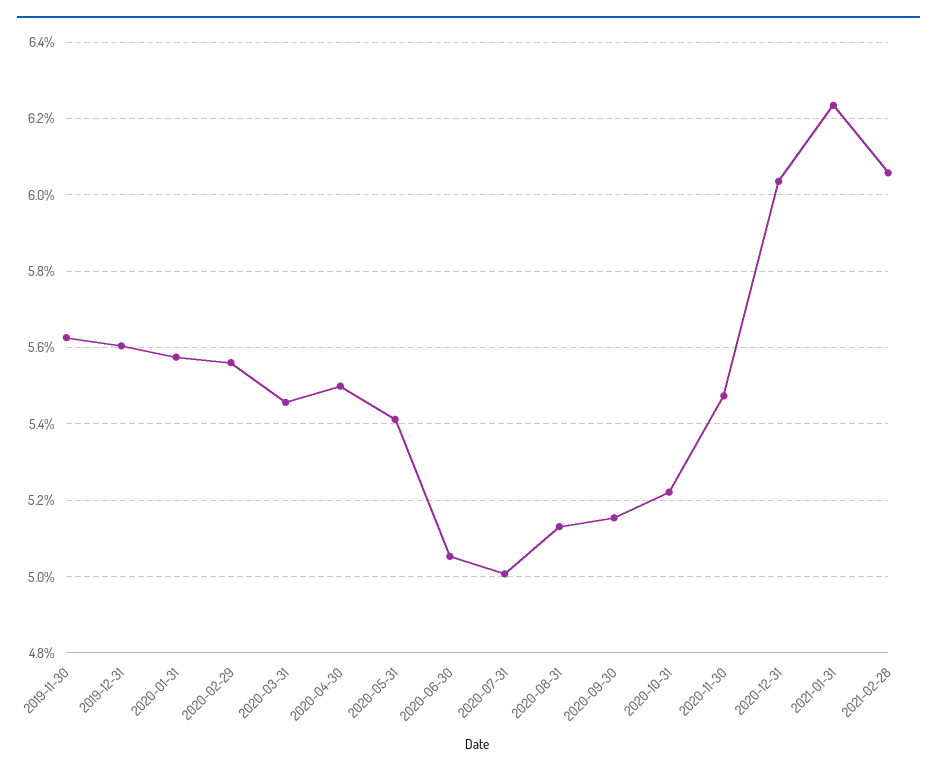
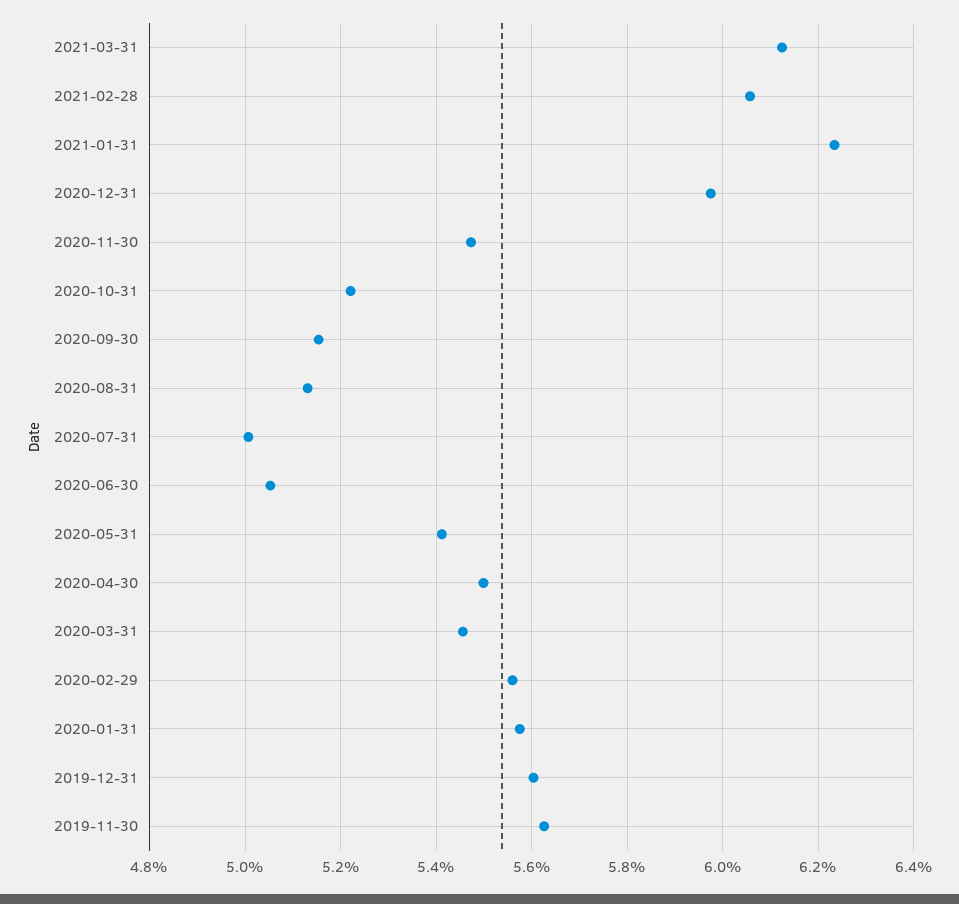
2020-12-31: 6.04 -> 5.98
2021-03-31: none -> 6.12

